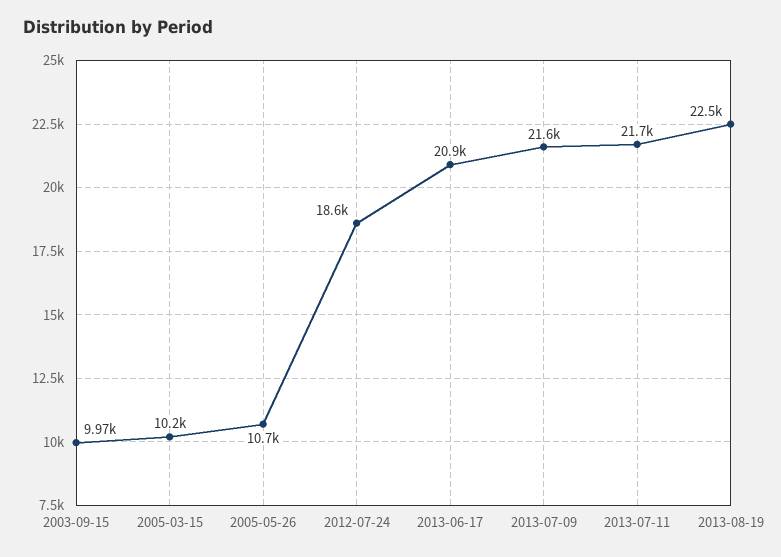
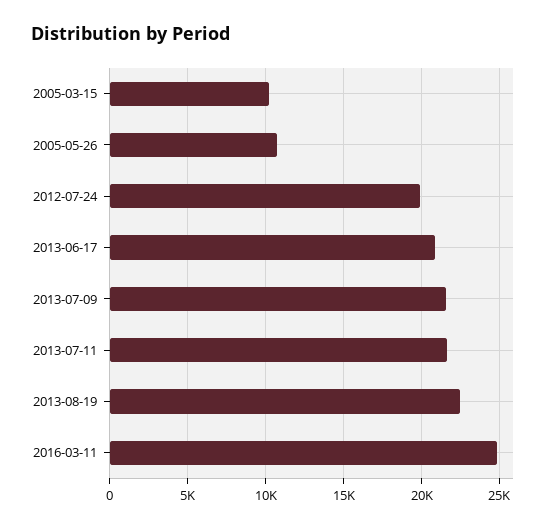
2003-09-15: 9970 -> none
2012-07-24: 18600 -> 20000
2016-03-11: none -> 25000

